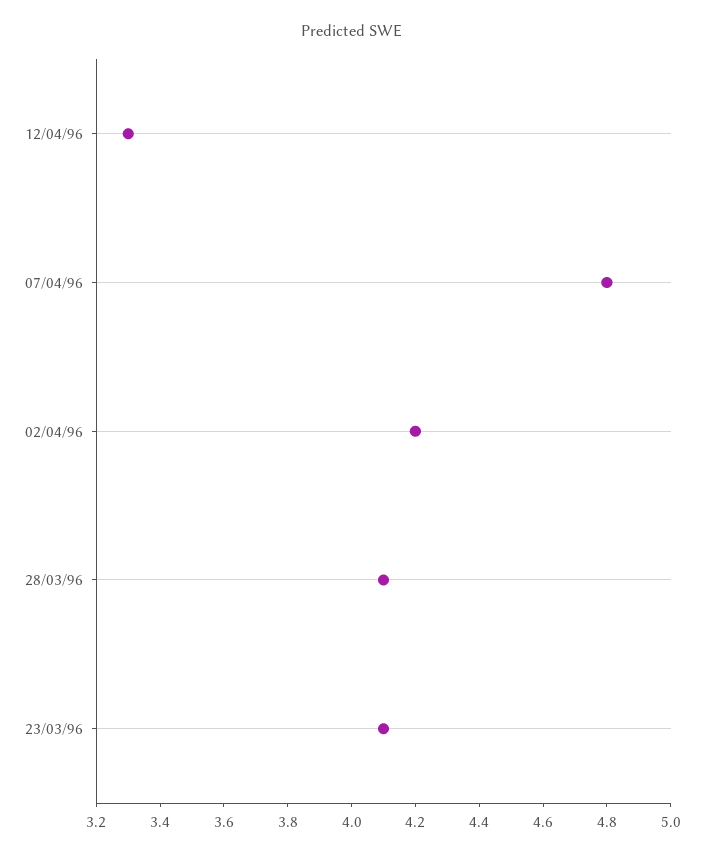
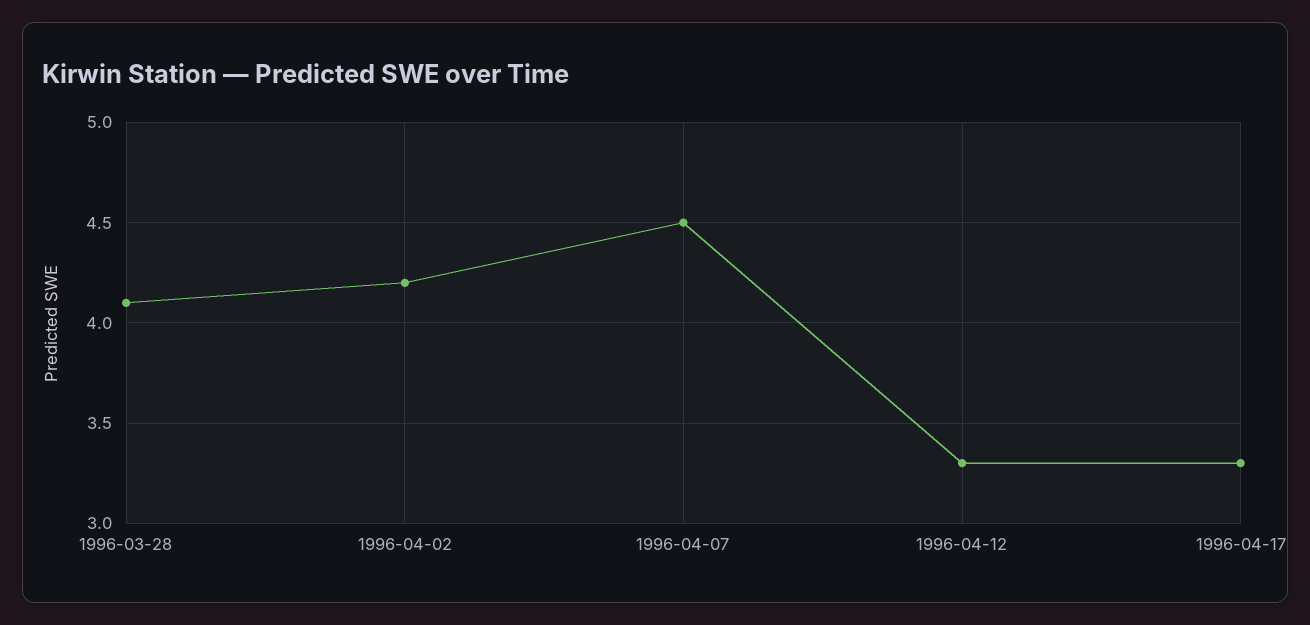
07/04/96: 4.8 -> 4.5
23/03/96: 4.1 -> none
1996-04-17: none -> 3.3

